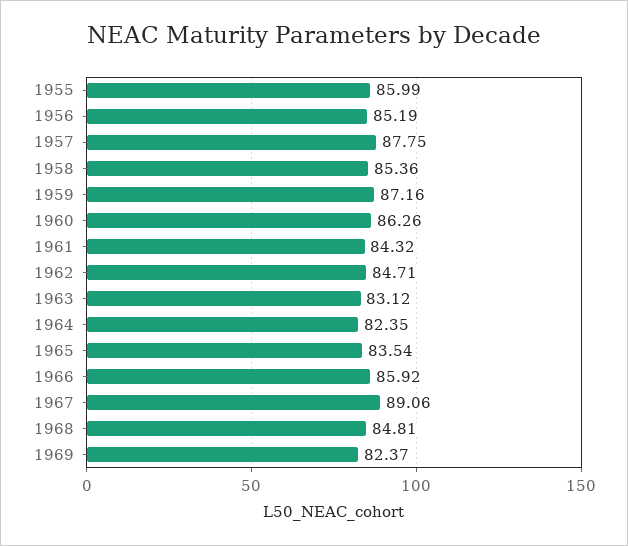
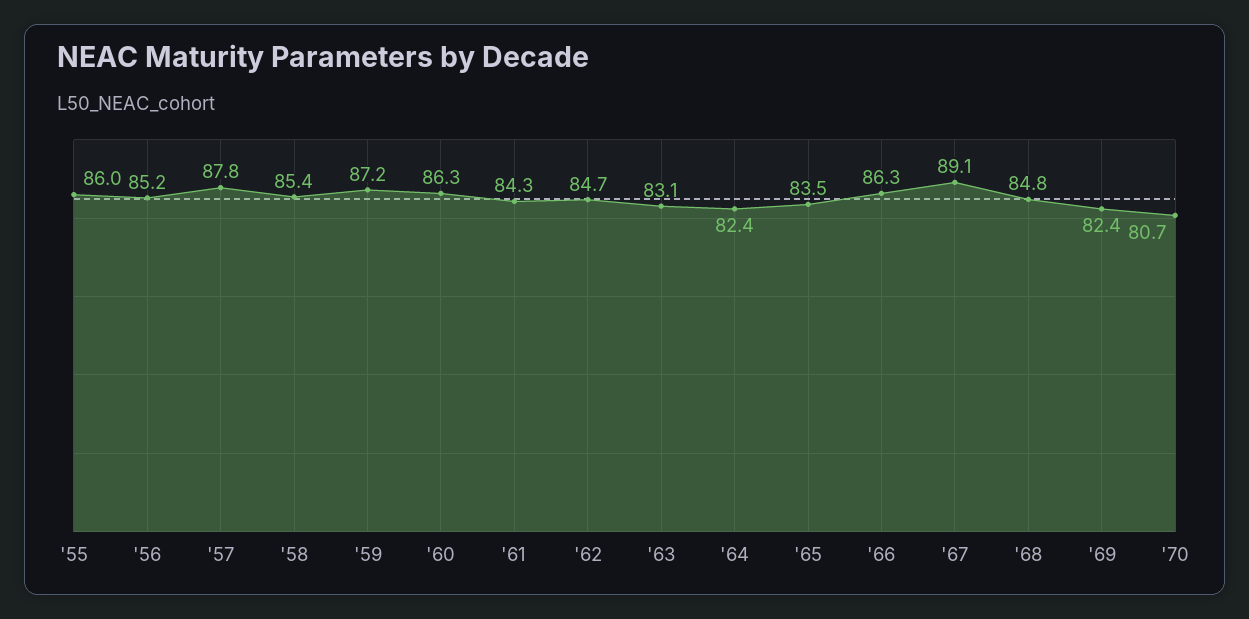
1966: 85.92 -> 86.3
'70: none -> 80.7

